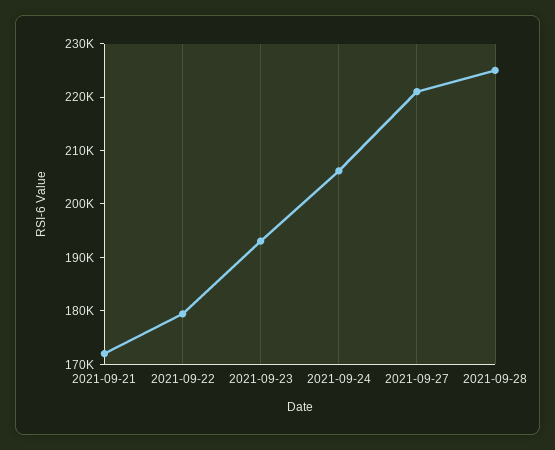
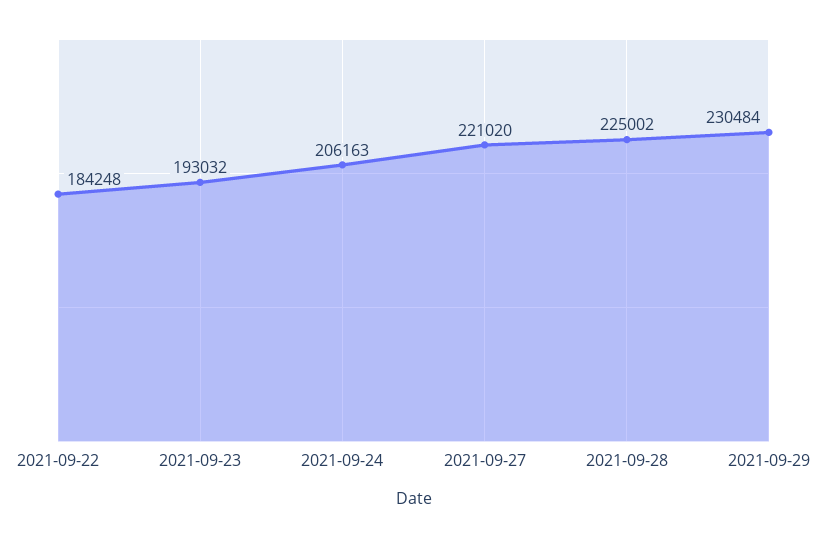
2021-09-21: 172000 -> none
2021-09-22: 180000 -> 184248
2021-09-29: none -> 230484

